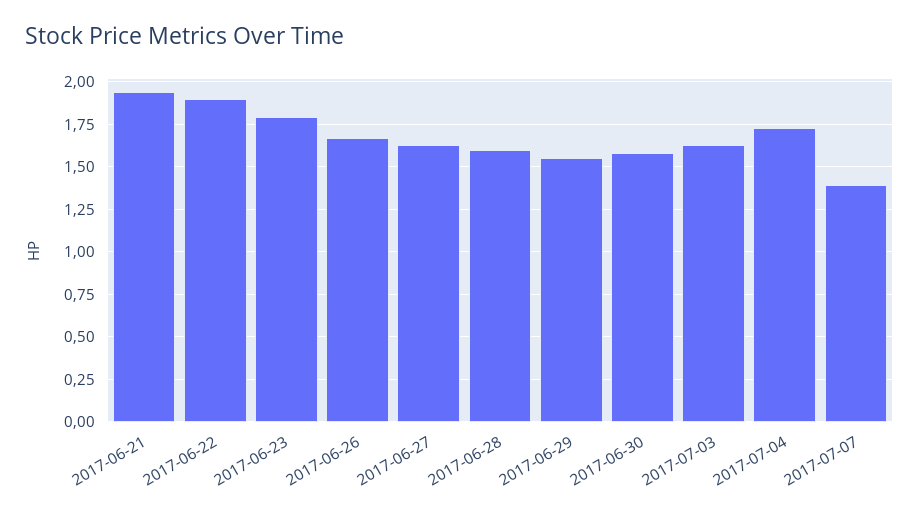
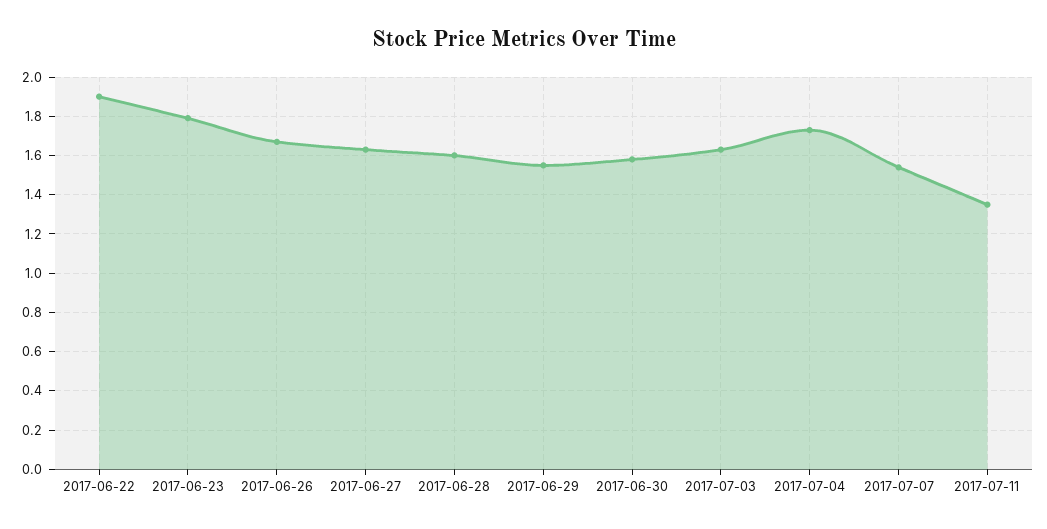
2017-06-21: 1.95 -> none
2017-07-07: 1.4 -> 1.55
2017-07-11: none -> 1.35

